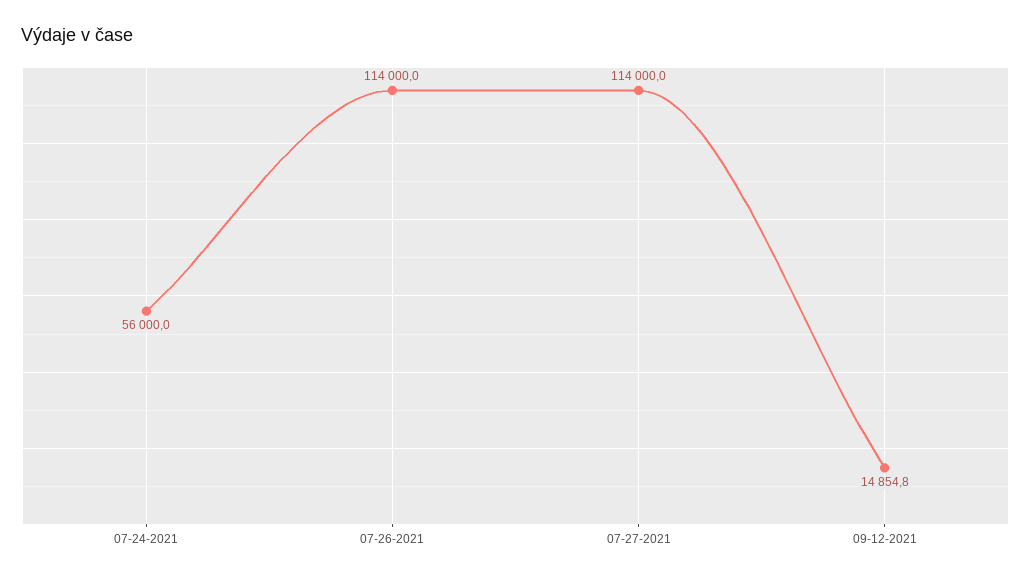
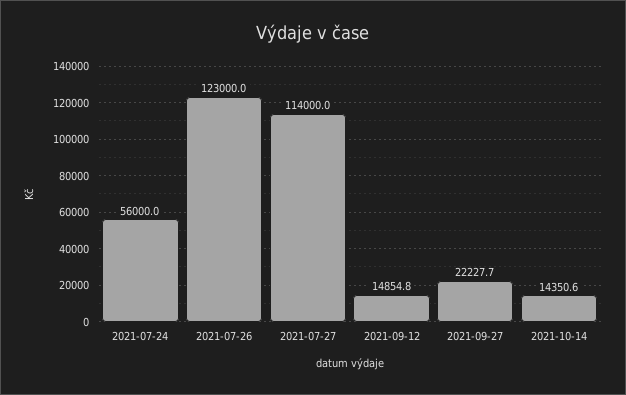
07-26-2021: 114000 -> 123000
2021-09-27: none -> 22227.7
2021-10-14: none -> 14350.6

